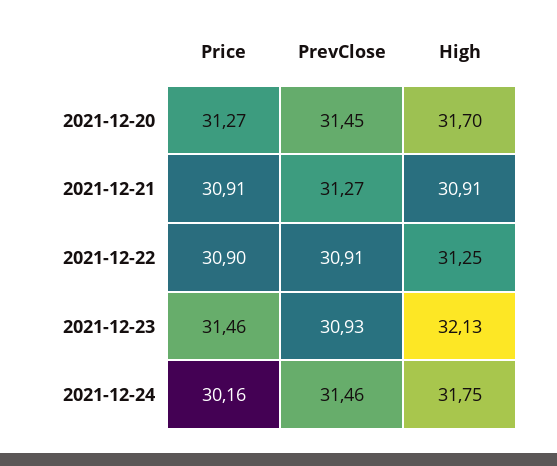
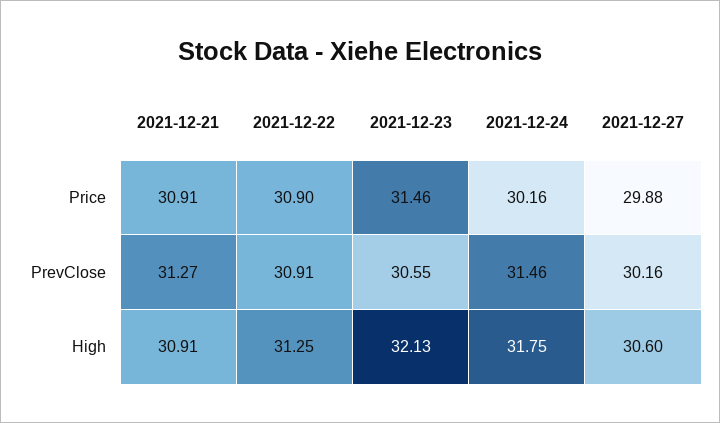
Price, 2021-12-20: 31.27 -> none
PrevClose, 2021-12-20: 31.45 -> none
High, 2021-12-20: 31.7 -> none
PrevClose, 2021-12-23: 30.93 -> 30.55
Price, 2021-12-27: none -> 29.88
PrevClose, 2021-12-27: none -> 30.16
High, 2021-12-27: none -> 30.6

